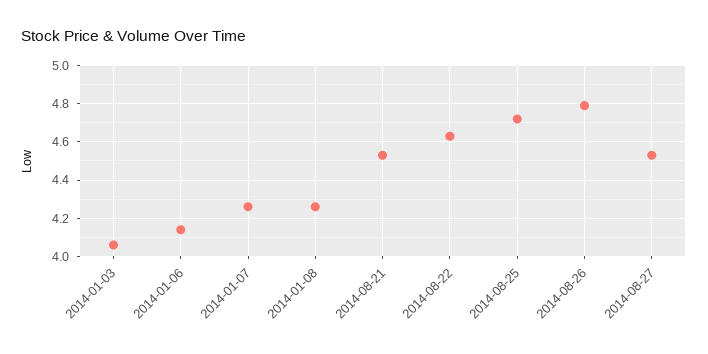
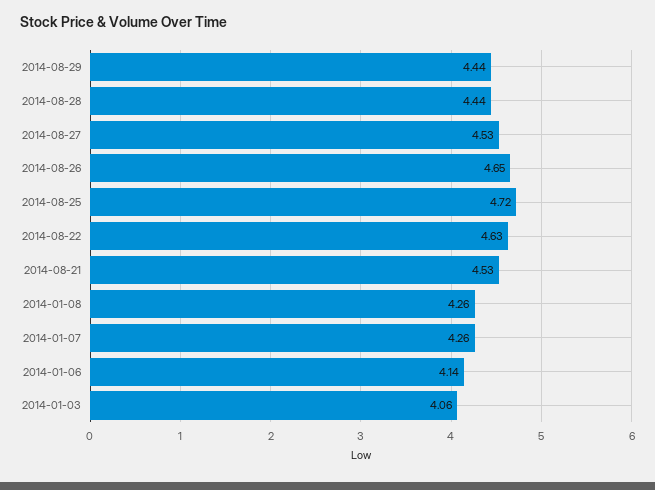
2014-08-26: 4.8 -> 4.65
2014-08-29: none -> 4.44
2014-08-28: none -> 4.44

